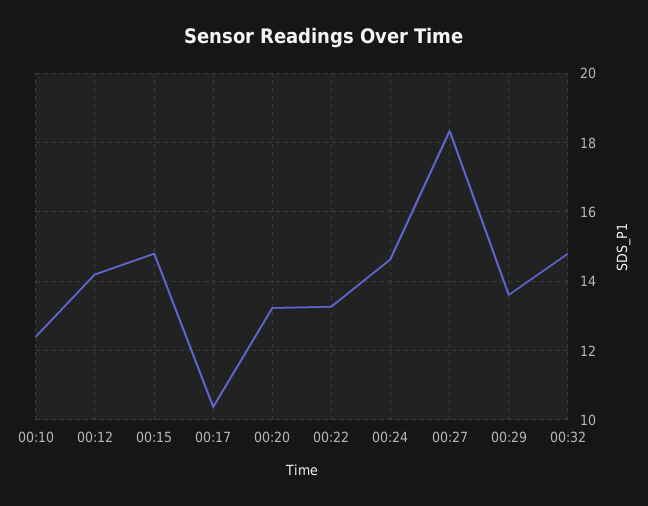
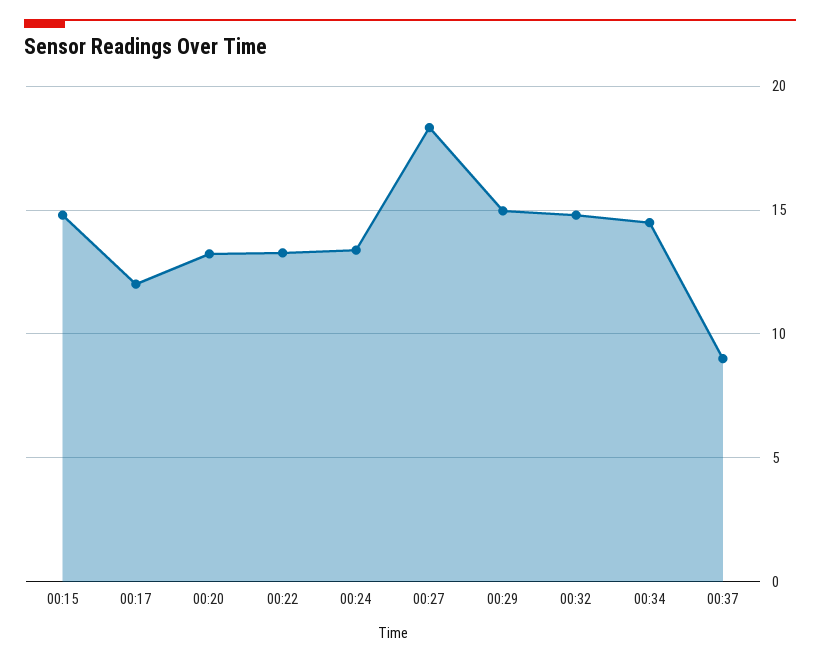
00:10: 12.4 -> none
00:12: 14.2 -> none
00:17: 10.4 -> 12
00:24: 14.6 -> 13.5
00:29: 13.6 -> 15
00:34: none -> 14.5
00:37: none -> 9

